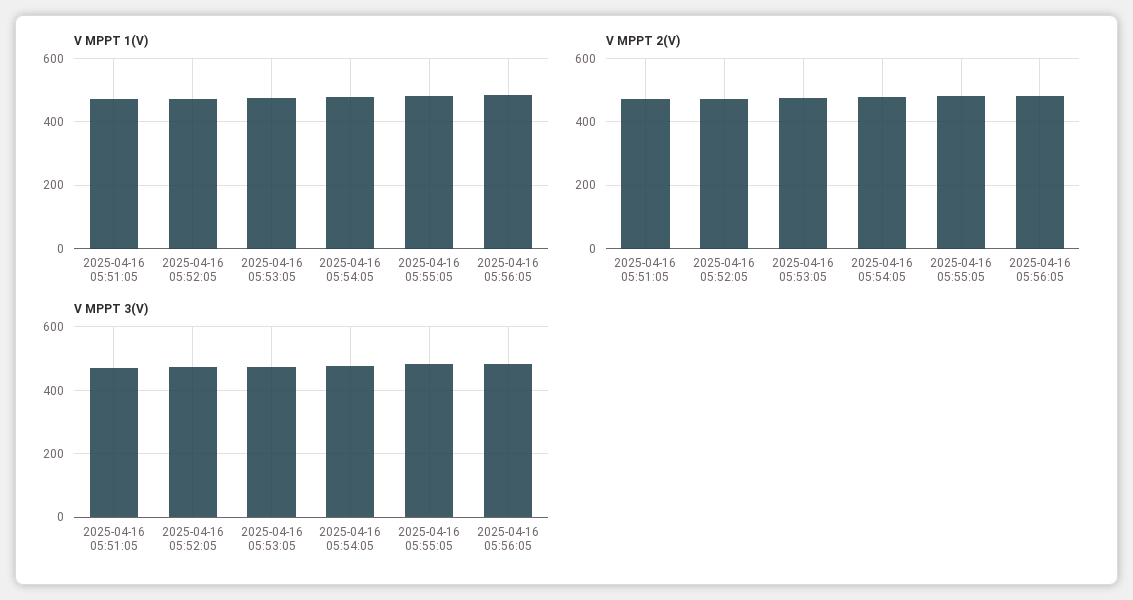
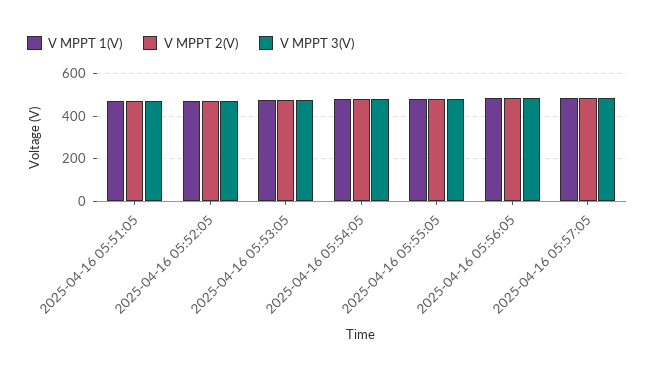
V MPPT 1(V), 2025-04-16 05:57:05: none -> 500
V MPPT 2(V), 2025-04-16 05:57:05: none -> 500
V MPPT 3(V), 2025-04-16 05:57:05: none -> 500

